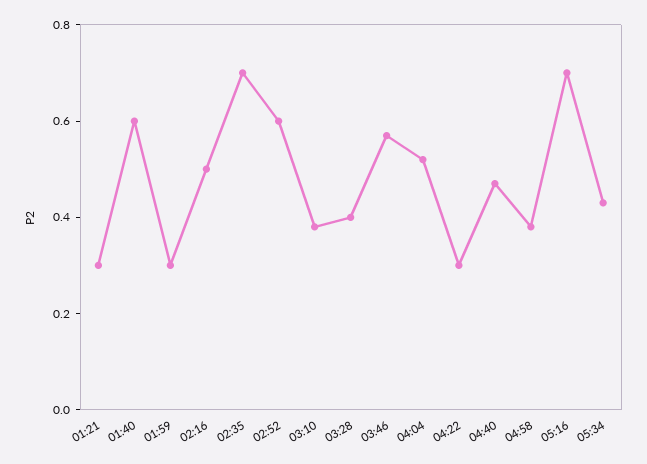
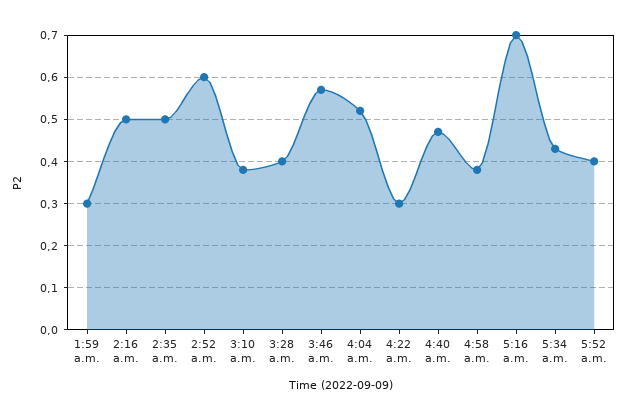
01:21: 0.3 -> none
01:40: 0.6 -> none
02:35: 0.7 -> 0.5
5:52 a.m.: none -> 0.4

